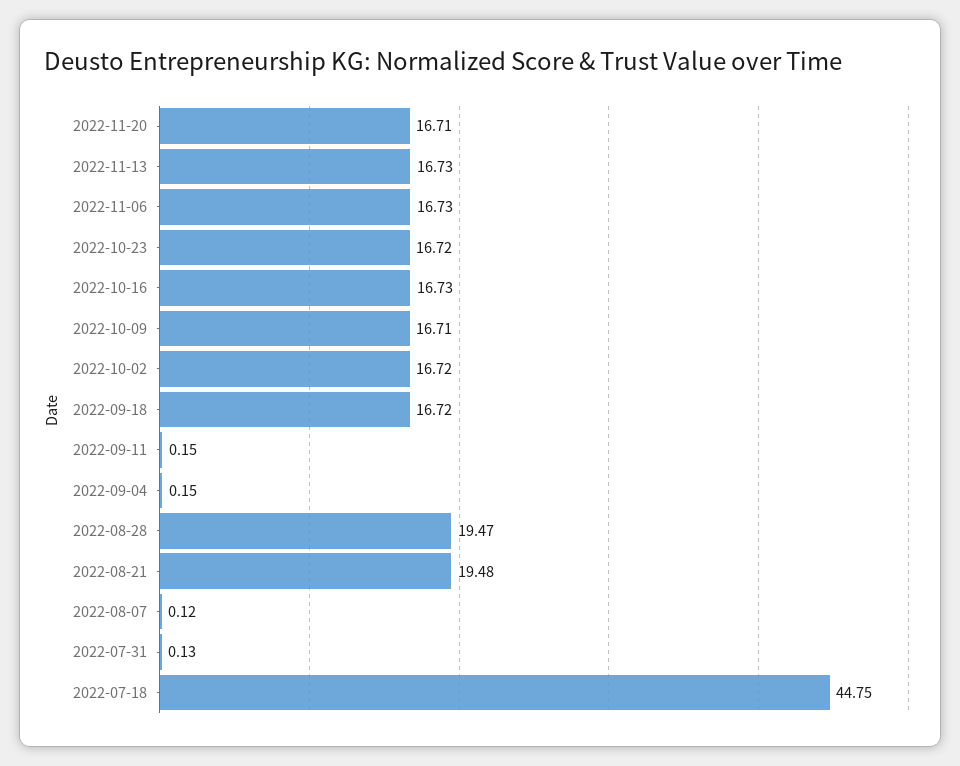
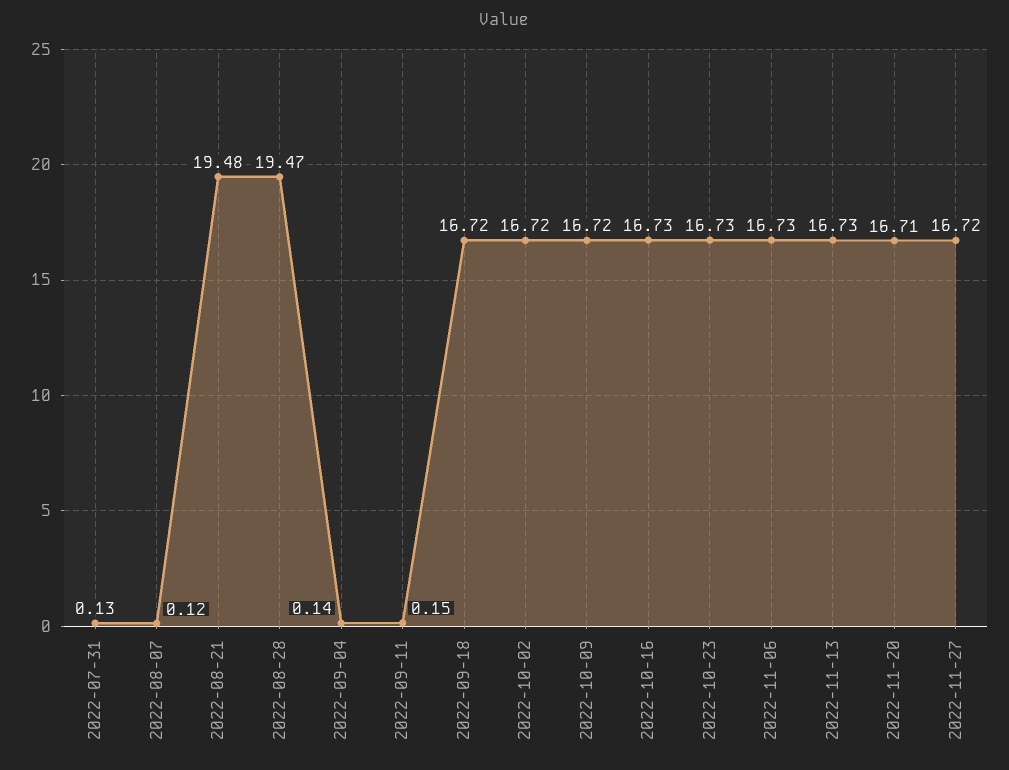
2022-10-23: 16.72 -> 16.73
2022-10-09: 16.71 -> 16.72
2022-09-04: 0.15 -> 0.14
2022-07-18: 44.75 -> none
2022-11-27: none -> 16.72

